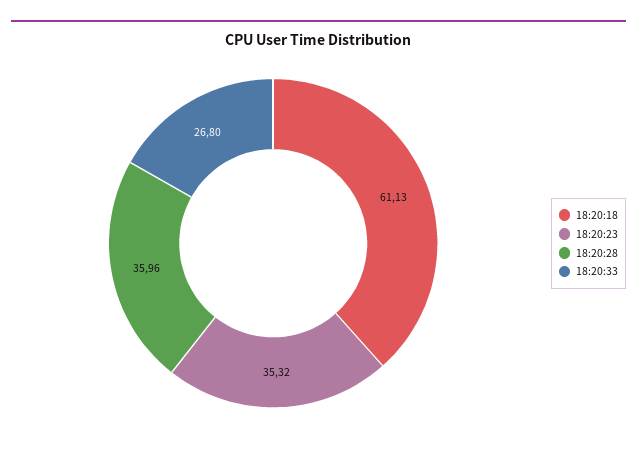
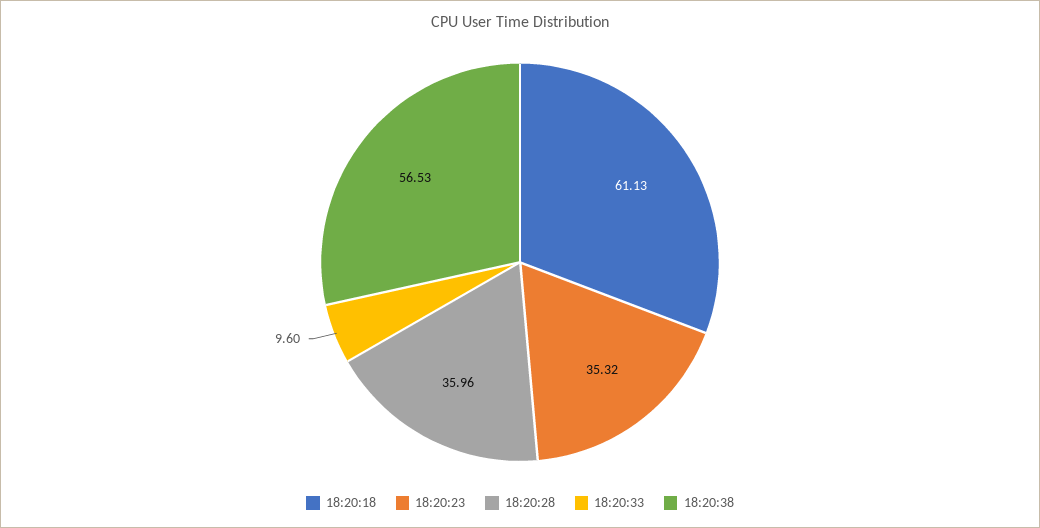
18:20:33: 26.8 -> 9.6
18:20:38: none -> 56.53

